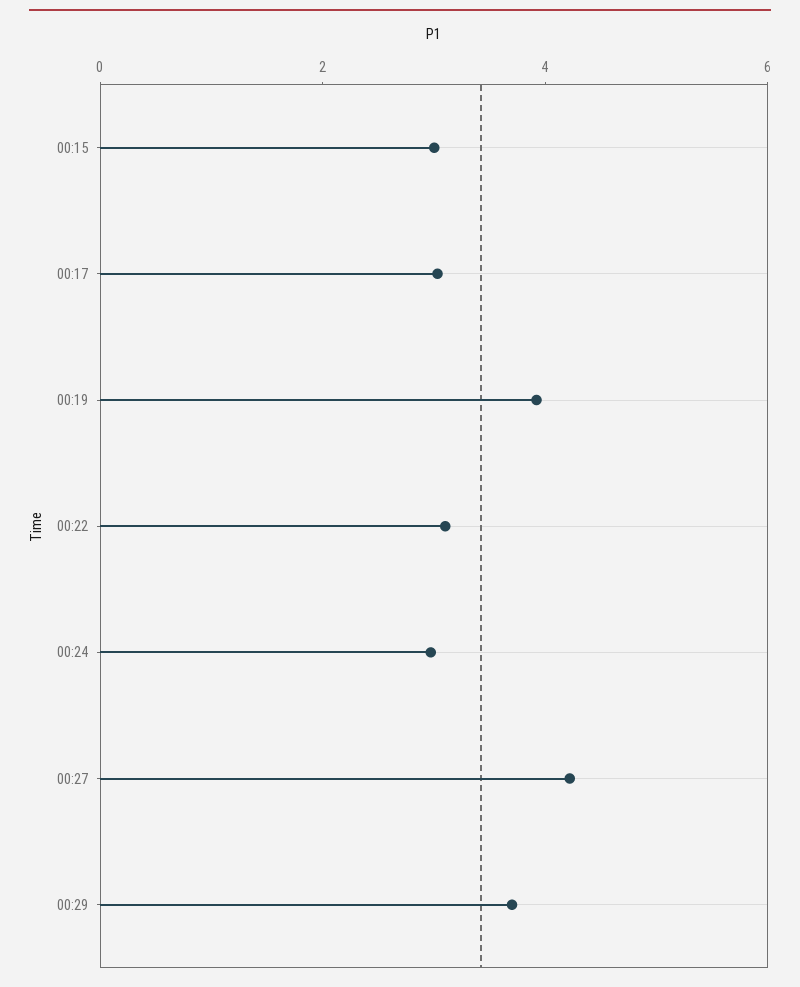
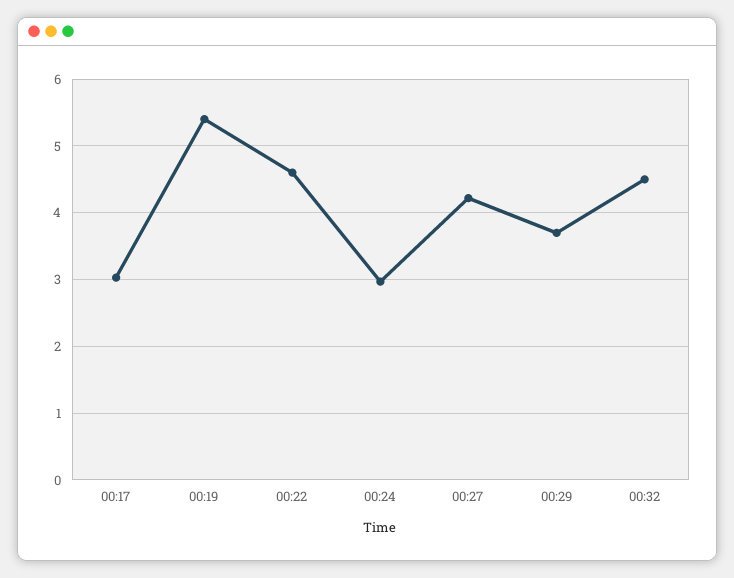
00:15: 3 -> none
00:19: 4 -> 5.4
00:22: 3 -> 4.6
00:32: none -> 4.5

